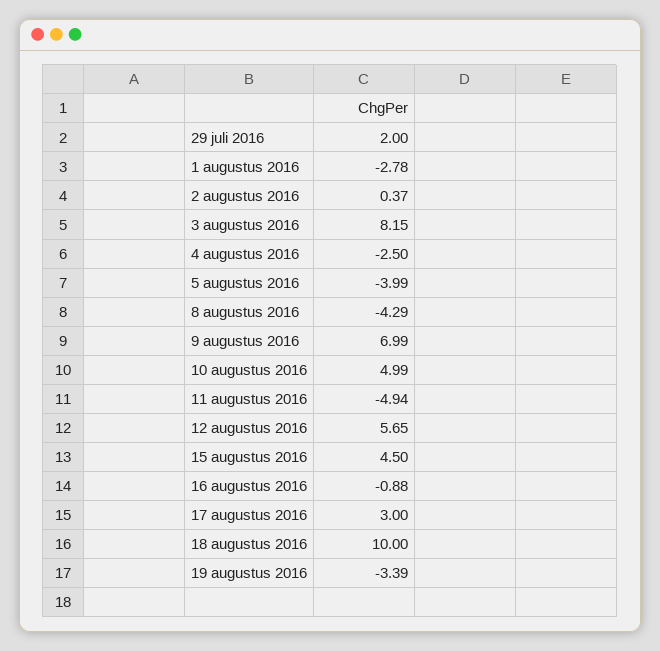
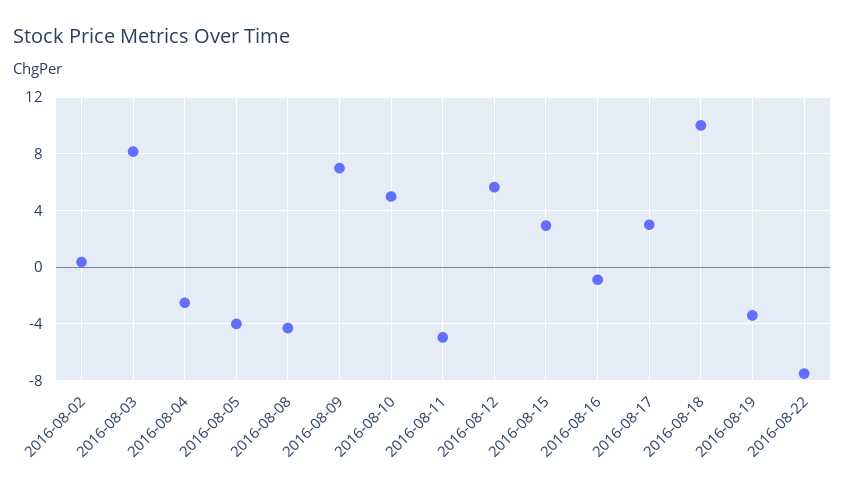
29 juli 2016: 2 -> none
1 augustus 2016: -2.78 -> none
15 augustus 2016: 4.5 -> 3
2016-08-22: none -> -7.5

